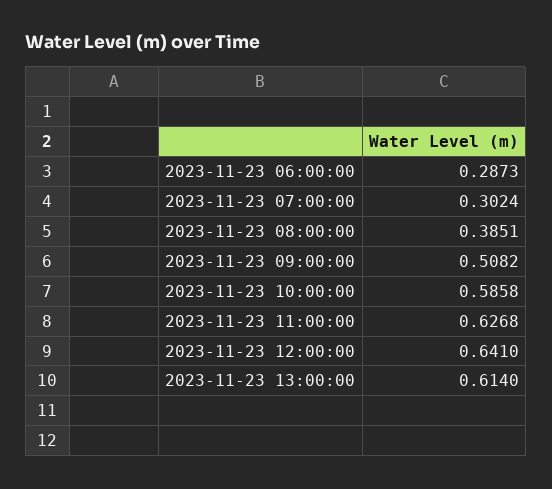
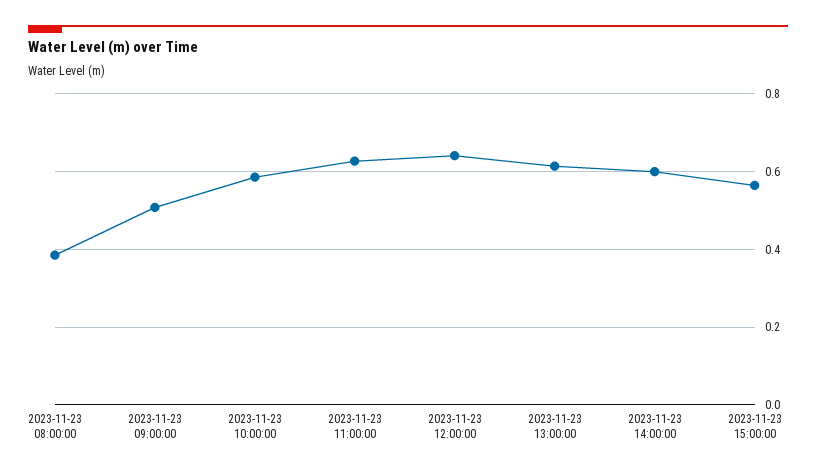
2023-11-23 06:00:00: 0.2873 -> none
2023-11-23 07:00:00: 0.3024 -> none
2023-11-23 14:00:00: none -> 0.6
2023-11-23 15:00:00: none -> 0.56

